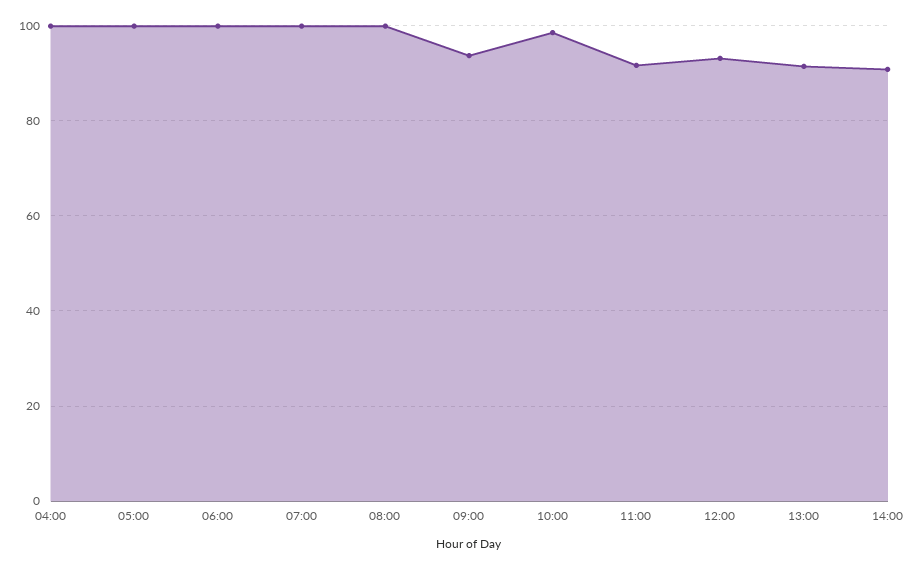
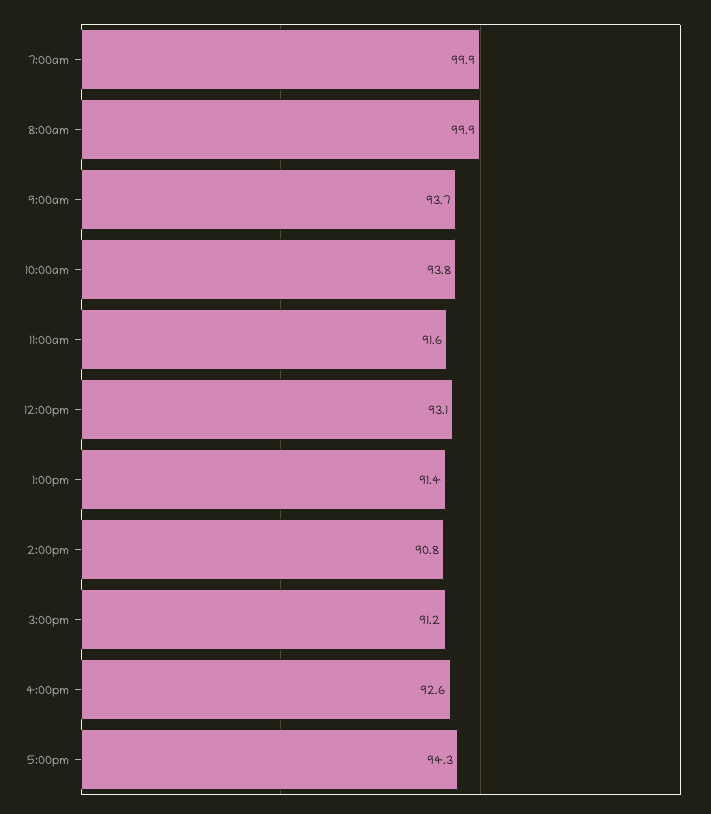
04:00: 100 -> none
05:00: 100 -> none
06:00: 100 -> none
10:00: 98 -> 93.8
3:00pm: none -> 91.2
4:00pm: none -> 92.6
5:00pm: none -> 94.3

